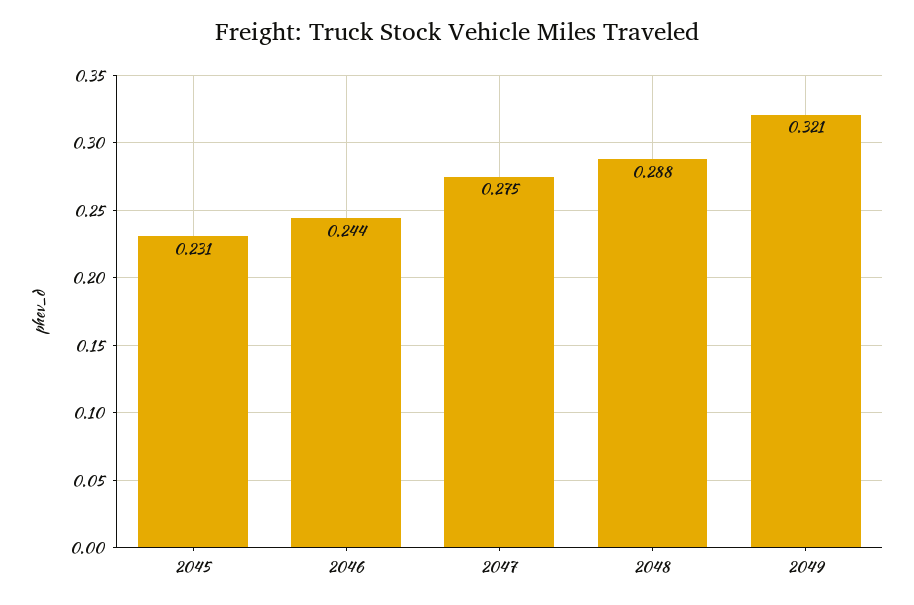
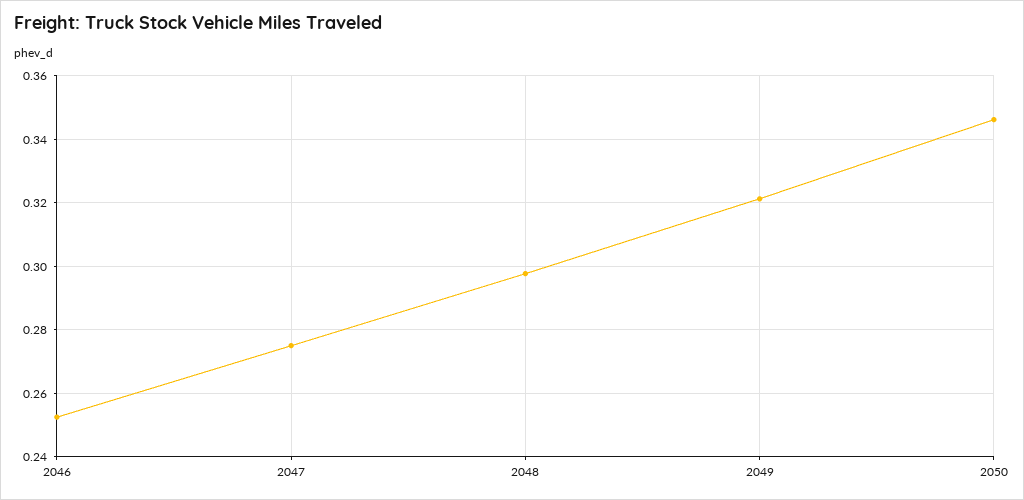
2045: 0.231 -> none
2046: 0.244 -> 0.252
2048: 0.288 -> 0.298
2050: none -> 0.346

